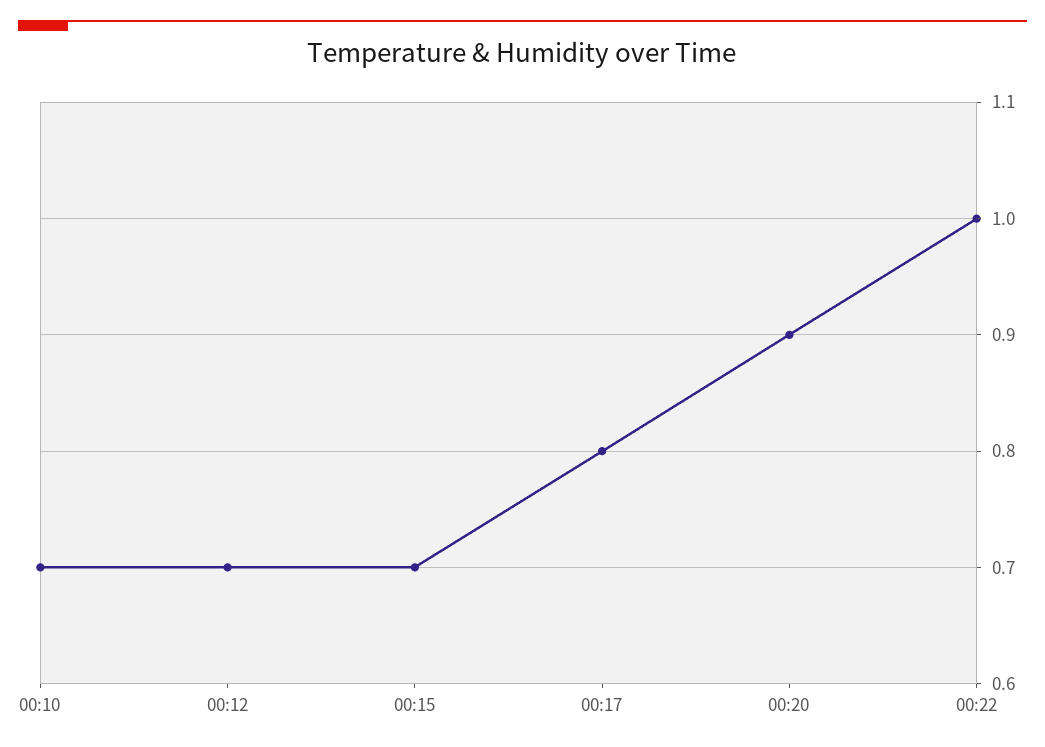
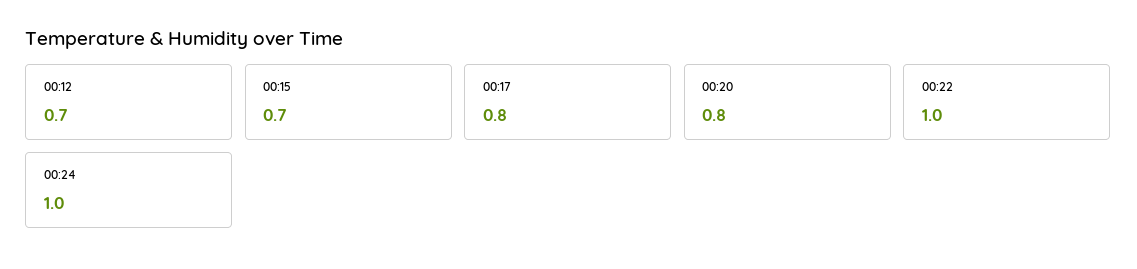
00:10: 0.7 -> none
00:20: 0.9 -> 0.8
00:24: none -> 1

